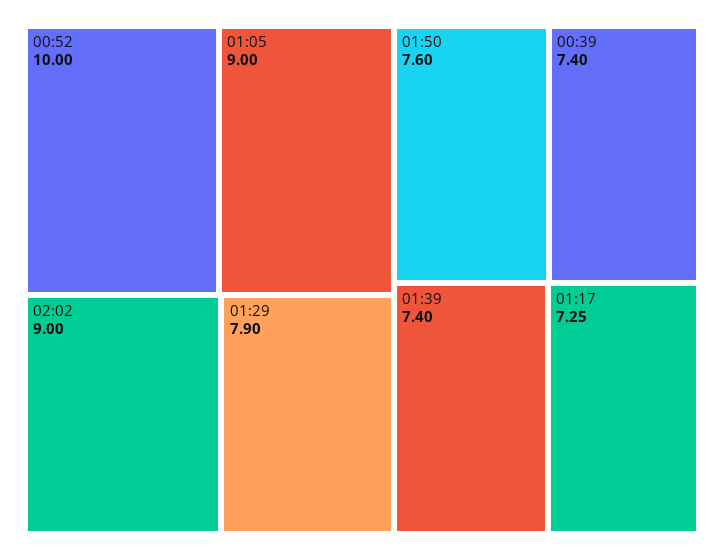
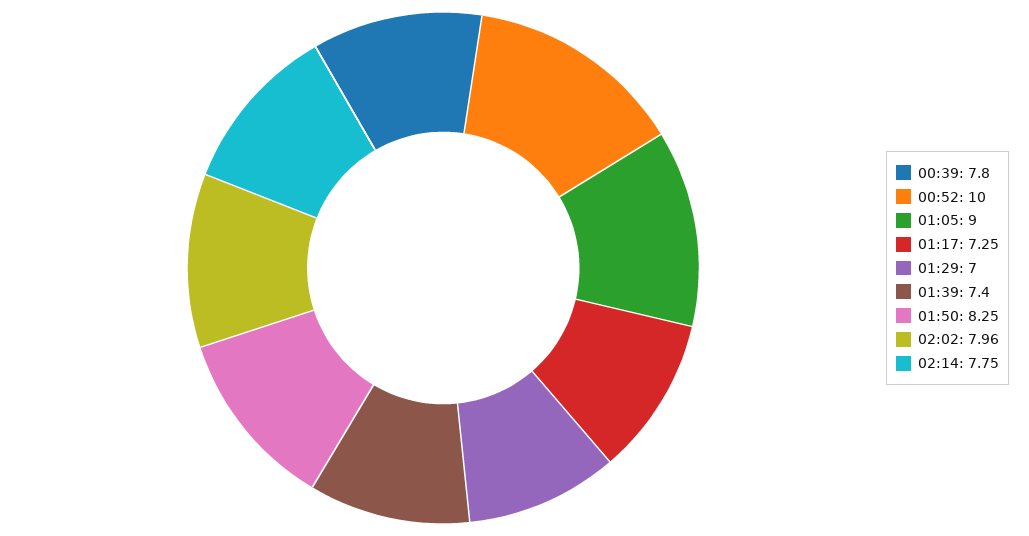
02:02: 9 -> 7.96
01:29: 7.9 -> 7
01:50: 7.6 -> 8.25
00:39: 7.4 -> 7.8
02:14: none -> 7.75

